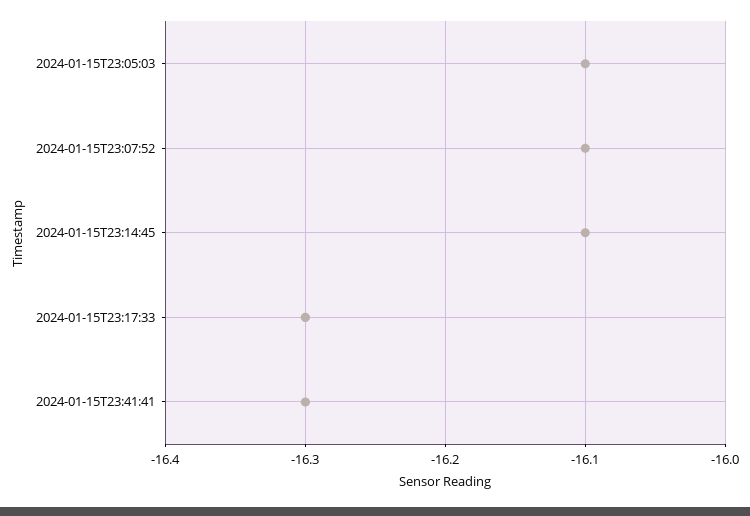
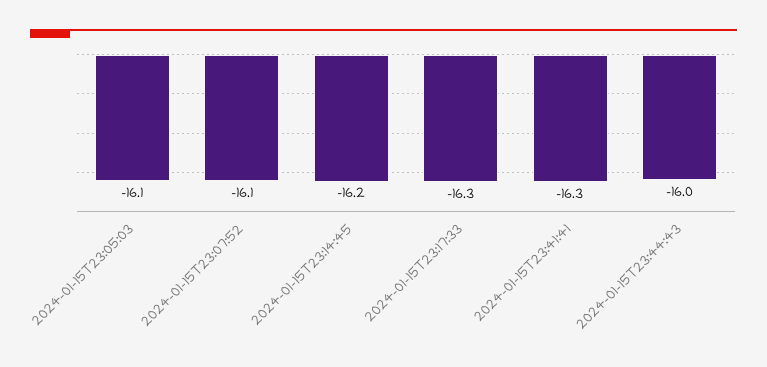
2024-01-15T23:14:45: -16.1 -> -16.2
2024-01-15T23:44:43: none -> -16

